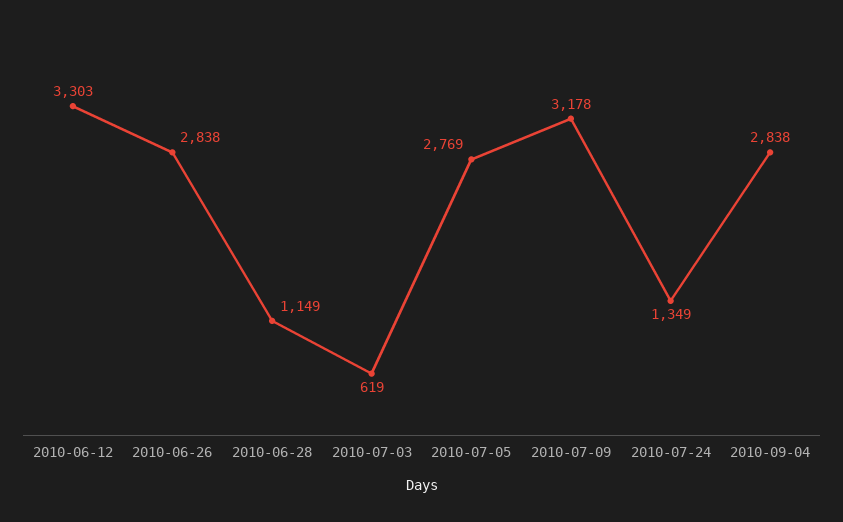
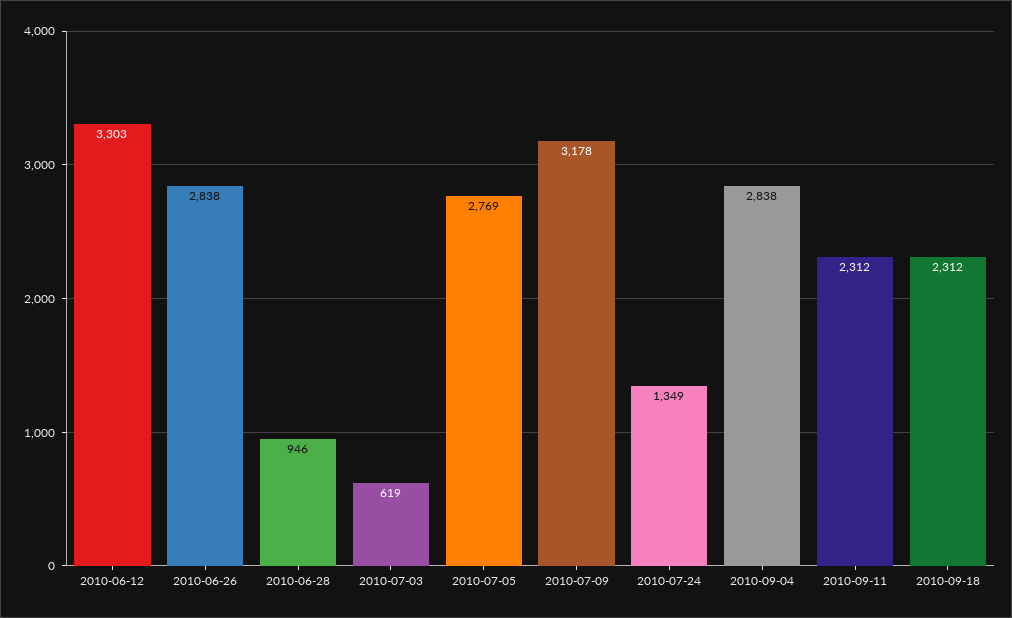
2010-06-28: 1149 -> 946
2010-09-11: none -> 2312
2010-09-18: none -> 2312

